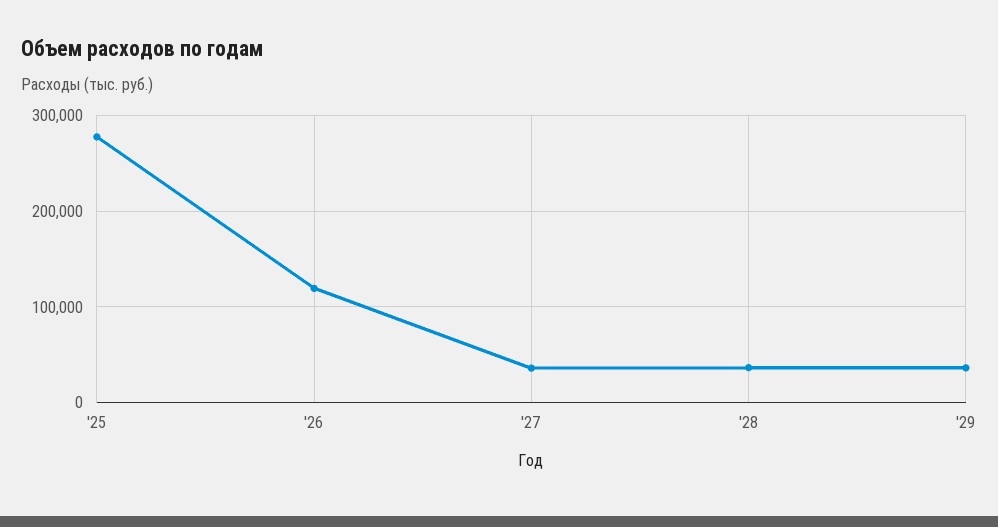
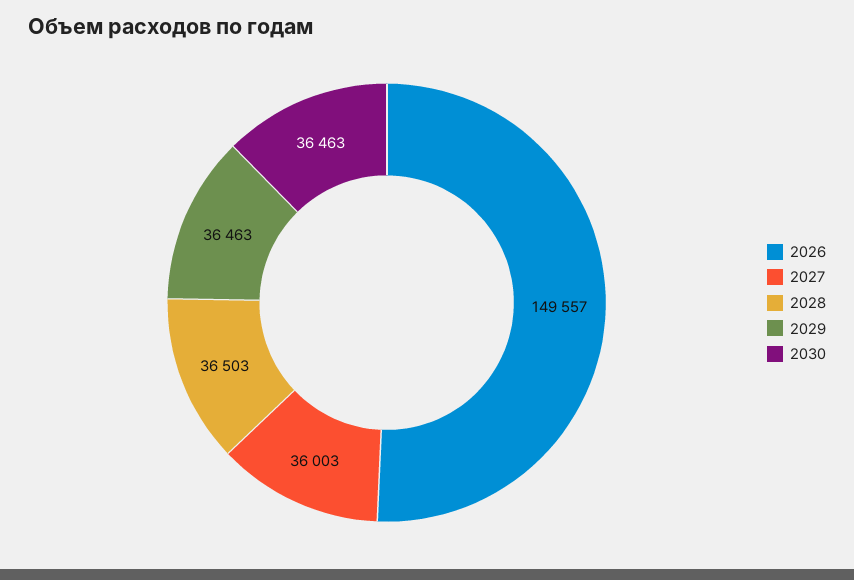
'25: 280000 -> none
'26: 120000 -> 149557
2030: none -> 36463

